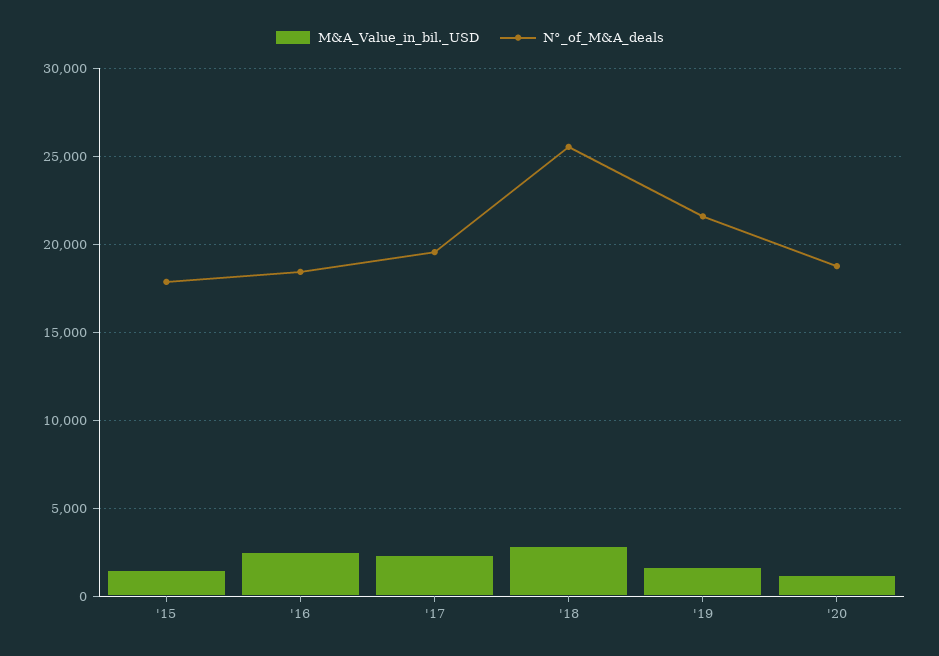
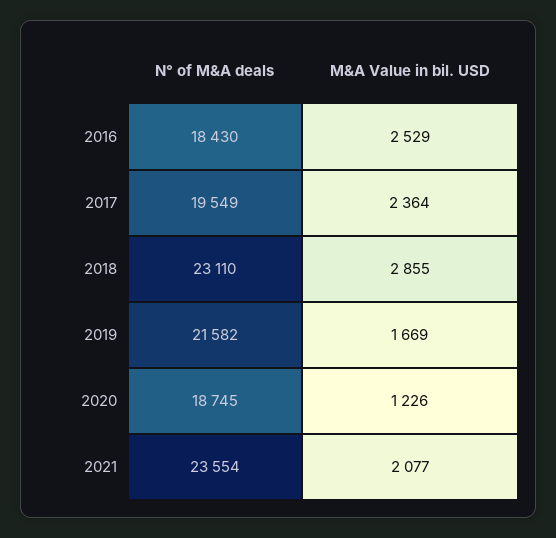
M&A_Value_in_bil._USD, '15: 1500 -> none
N°_of_M&A_deals, '15: 18000 -> none
N°_of_M&A_deals, '18: 25500 -> 23110
N°_of_M&A_deals, 2021: none -> 23554
M&A_Value_in_bil._USD, 2021: none -> 2077

